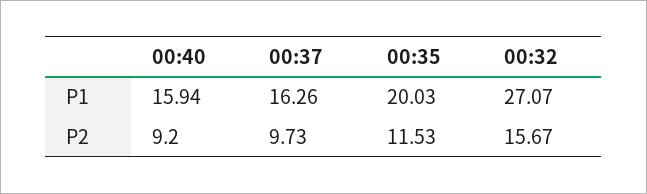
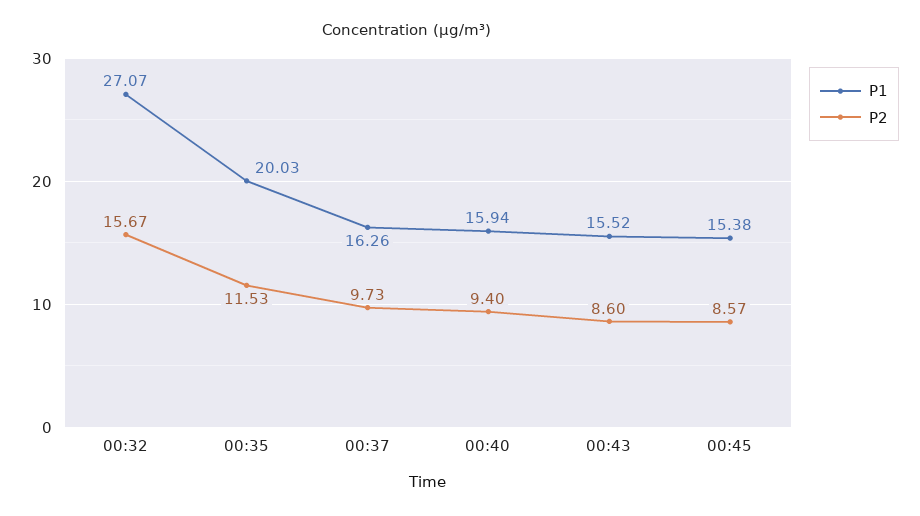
P2, 00:40: 9.2 -> 9.4
P1, 00:43: none -> 15.52
P2, 00:43: none -> 8.6
P1, 00:45: none -> 15.38
P2, 00:45: none -> 8.57

